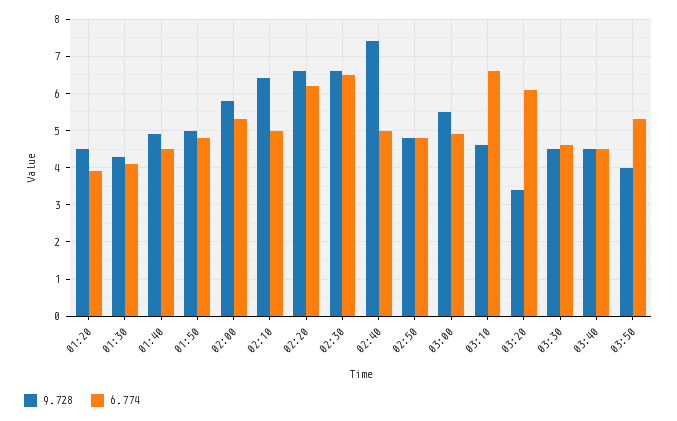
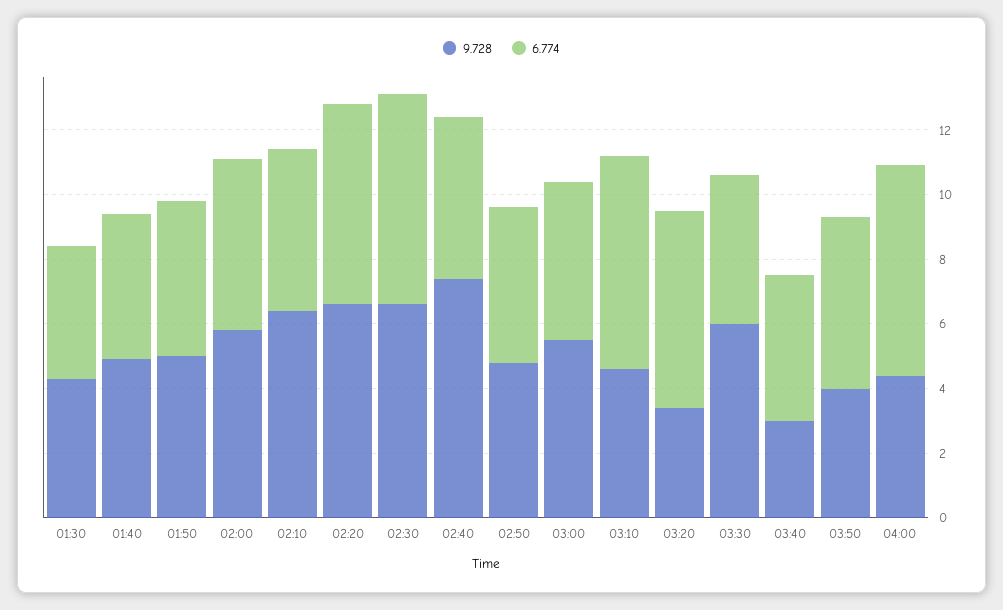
9.728, 01:20: 4.5 -> none
6.774, 01:20: 4 -> none
9.728, 03:30: 4.5 -> 6
9.728, 03:40: 4.5 -> 3
9.728, 04:00: none -> 4.5
6.774, 04:00: none -> 6.5

